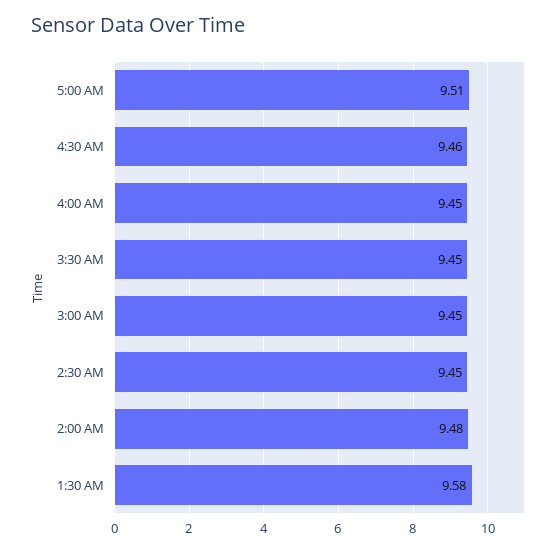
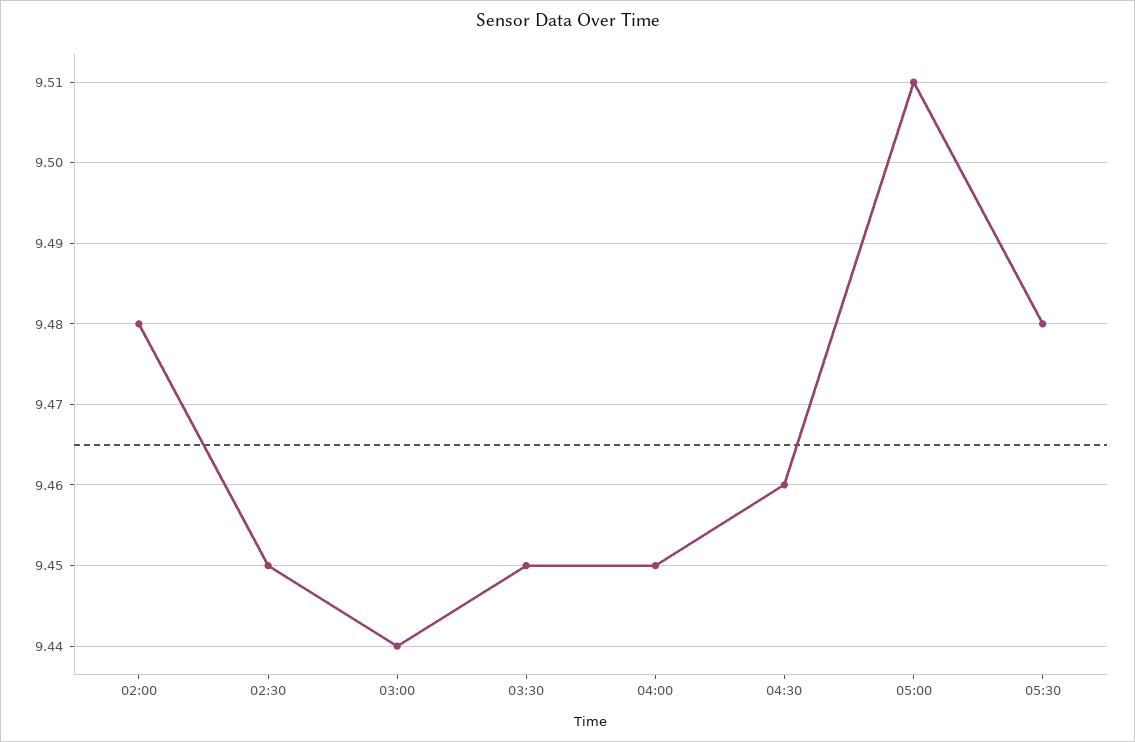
3:00 AM: 9.45 -> 9.44
1:30 AM: 9.58 -> none
05:30: none -> 9.48

